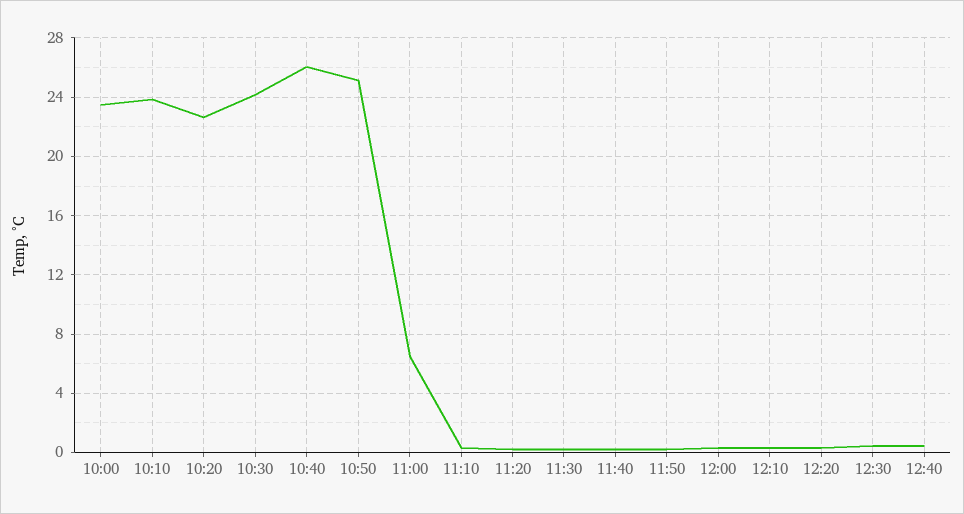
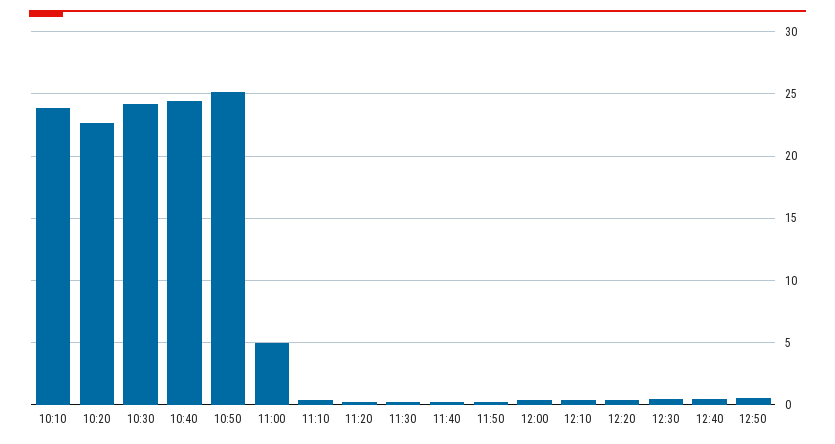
10:00: 23.5 -> none
10:40: 26 -> 24.5
11:00: 6.5 -> 5
12:50: none -> 0.5

